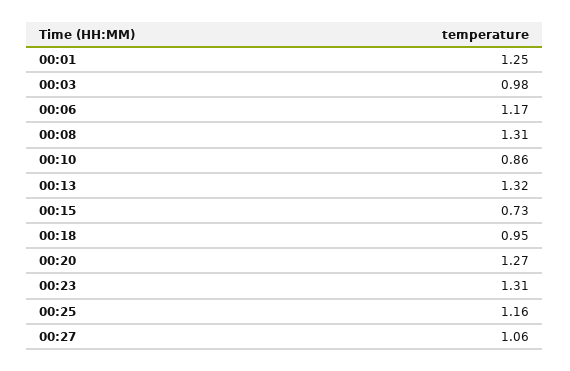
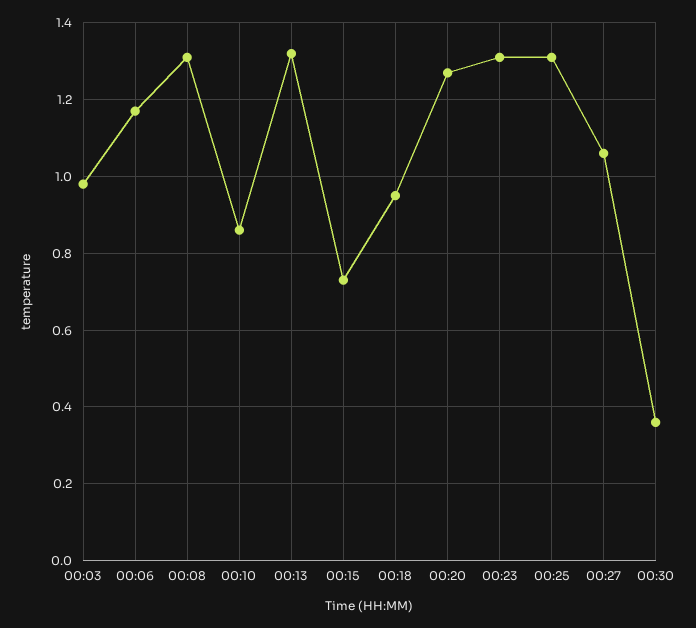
00:01: 1.25 -> none
00:25: 1.16 -> 1.3
00:30: none -> 0.35

